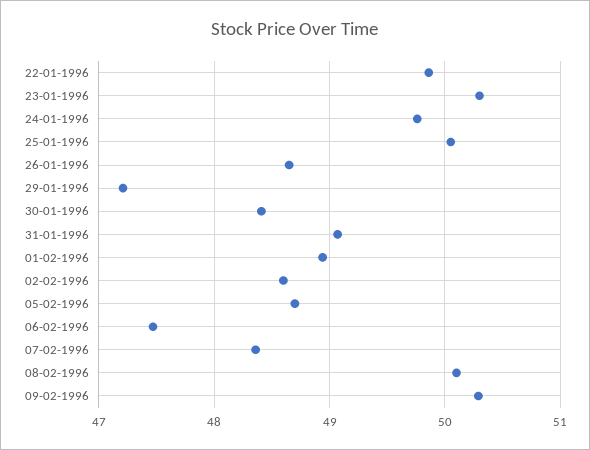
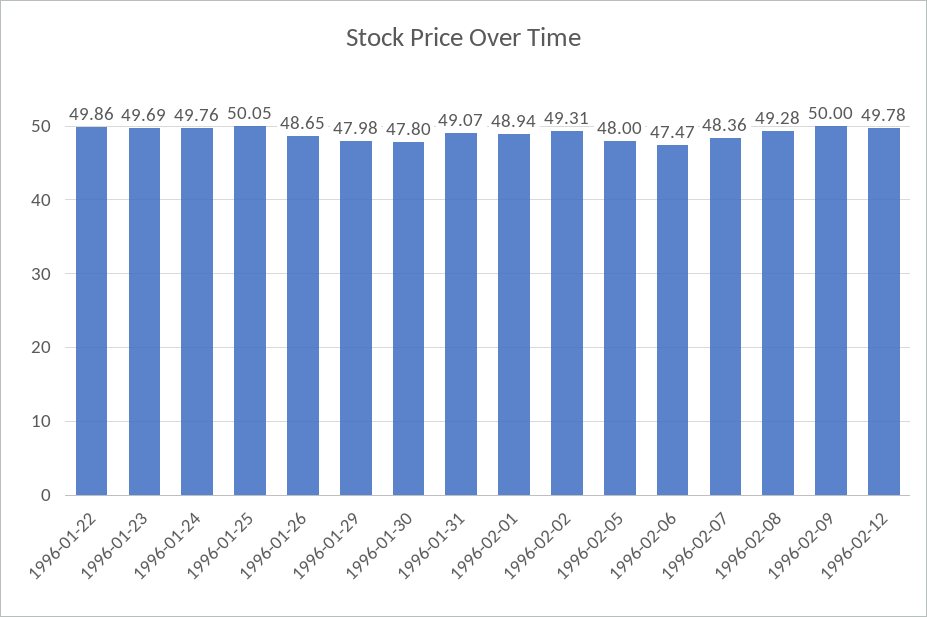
23-01-1996: 50.3 -> 49.69
29-01-1996: 47.2 -> 47.98
30-01-1996: 48.4 -> 47.8
02-02-1996: 48.6 -> 49.31
05-02-1996: 48.7 -> 48
08-02-1996: 50.1 -> 49.28
09-02-1996: 50.3 -> 50
1996-02-12: none -> 49.78

